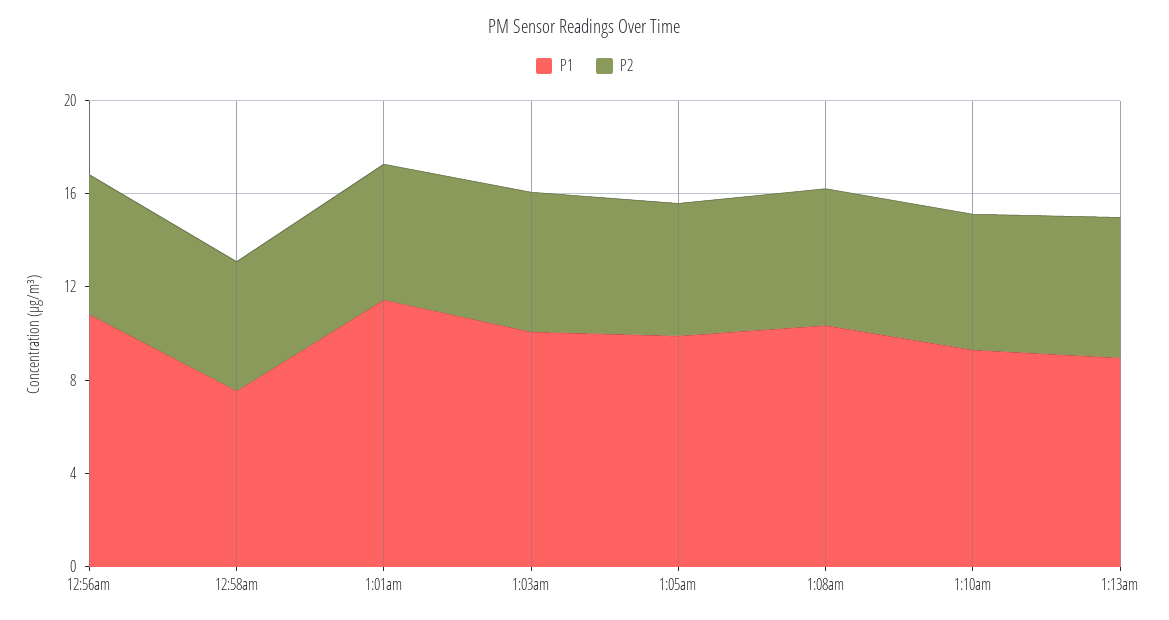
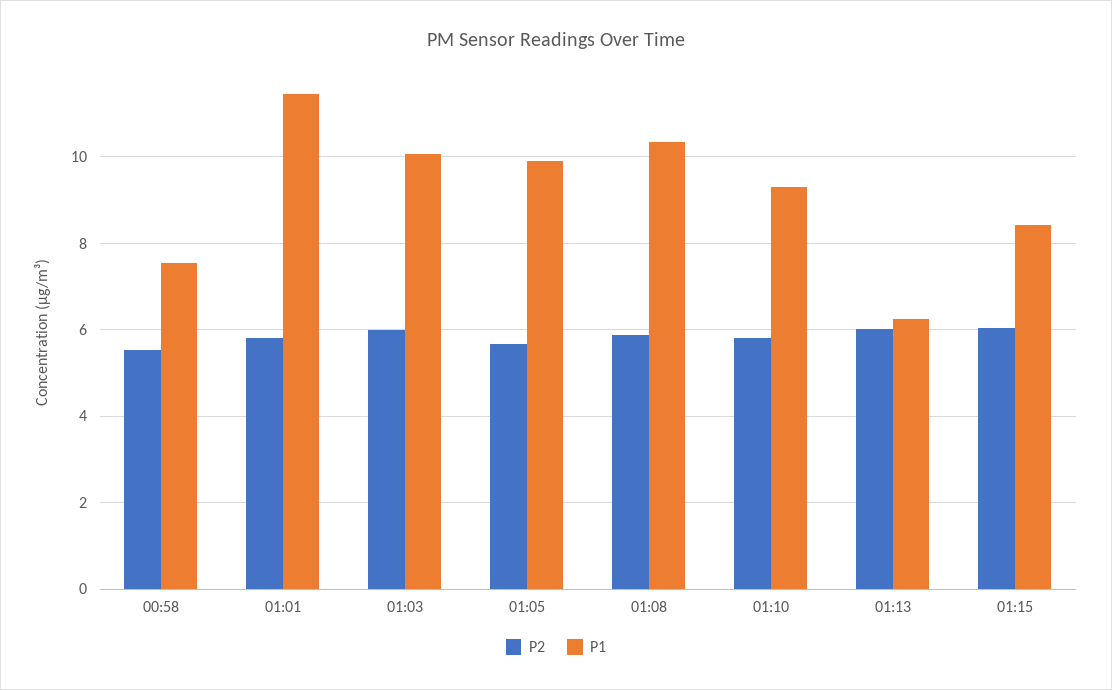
P1, 12:56am: 11 -> none
P2, 12:56am: 6 -> none
P1, 1:13am: 9 -> 6.2
P2, 01:15: none -> 6
P1, 01:15: none -> 8.4

